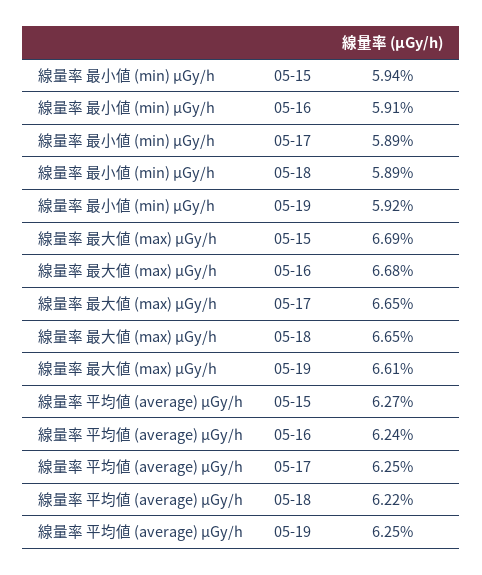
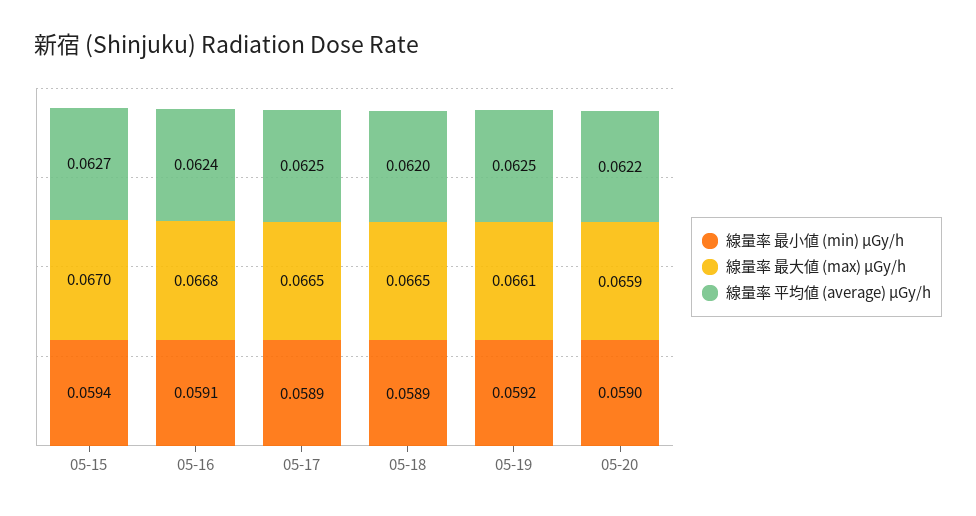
線量率 最大値 (max) μGy/h, 05-15: 0.0669 -> 0.067
線量率 平均値 (average) μGy/h, 05-18: 0.0622 -> 0.062
線量率 最小値 (min) μGy/h, 05-20: none -> 0.059
線量率 最大値 (max) μGy/h, 05-20: none -> 0.0659
線量率 平均値 (average) μGy/h, 05-20: none -> 0.0622

